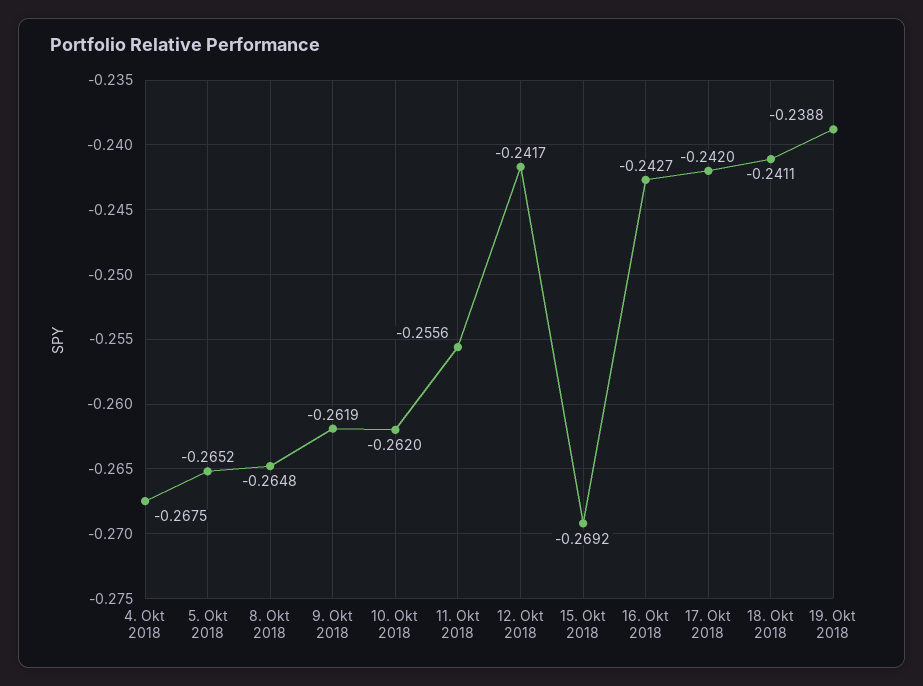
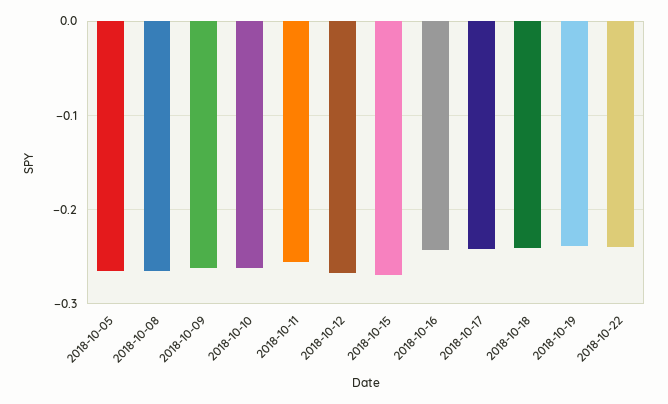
4. Okt 2018: -0.2675 -> none
12. Okt 2018: -0.2417 -> -0.27
2018-10-22: none -> -0.24

